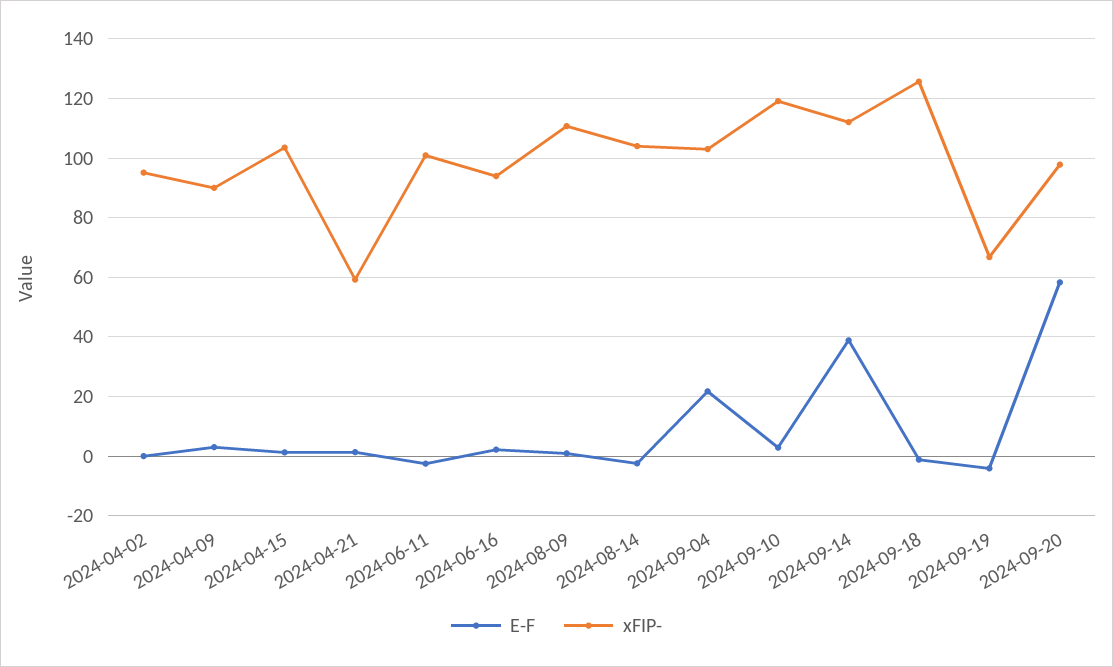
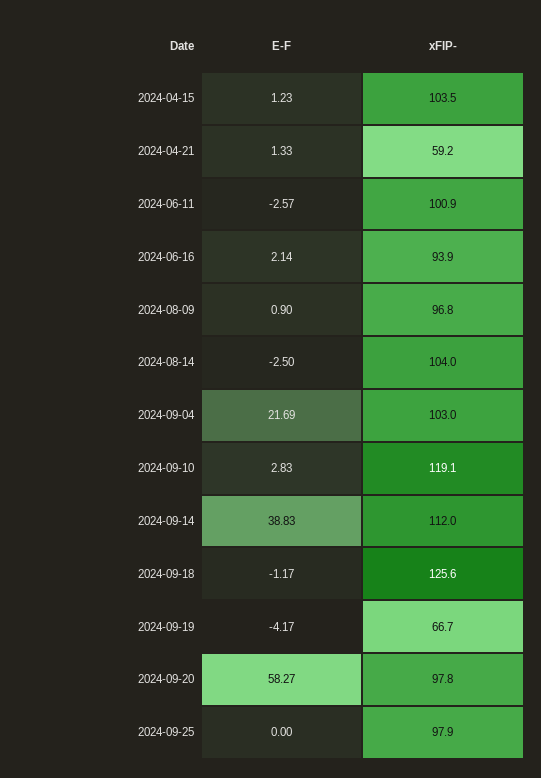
E-F, 2024-04-02: 0 -> none
xFIP-, 2024-04-02: 95 -> none
E-F, 2024-04-09: 2.5 -> none
xFIP-, 2024-04-09: 90 -> none
xFIP-, 2024-08-09: 110 -> 96.8
E-F, 2024-09-25: none -> 0
xFIP-, 2024-09-25: none -> 97.9

